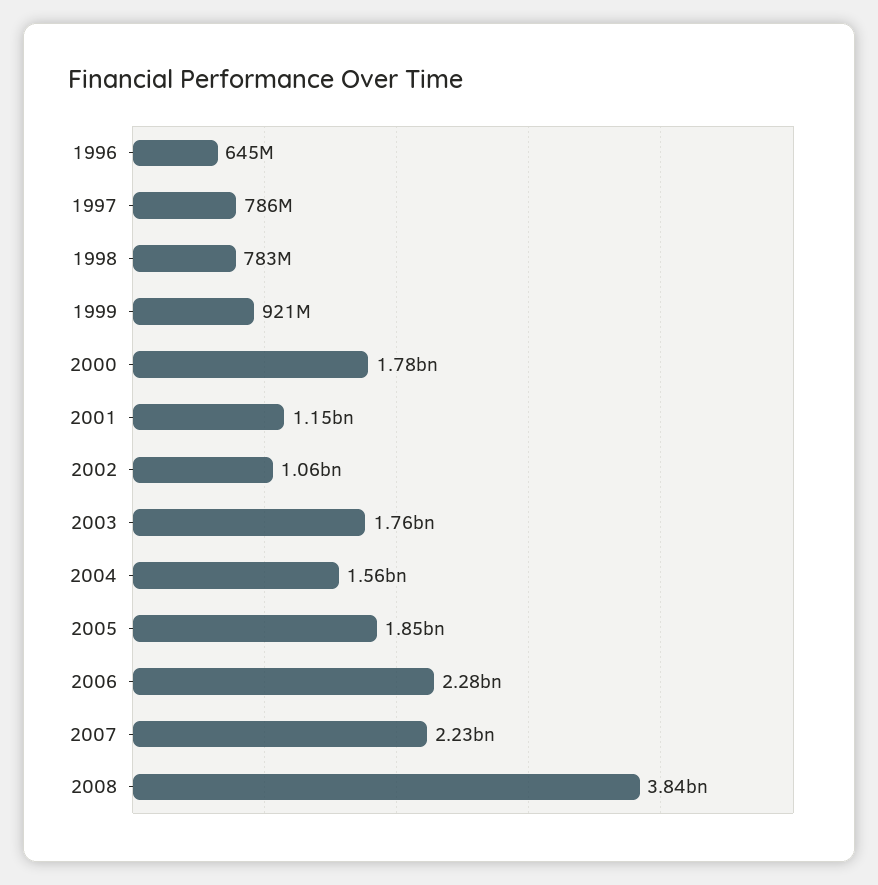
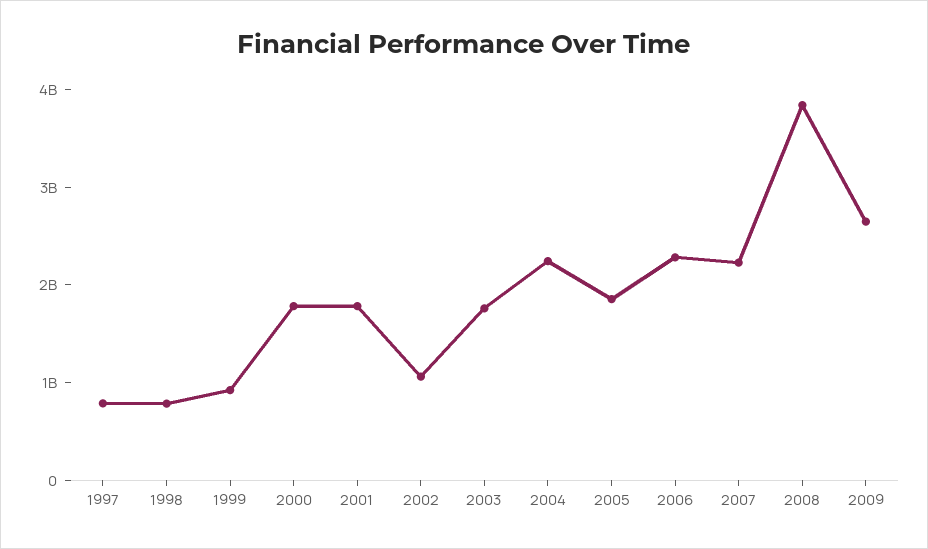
1996: 645000000 -> none
2001: 1150000000 -> 1800000000
2004: 1560000000 -> 2200000000
2009: none -> 2600000000

